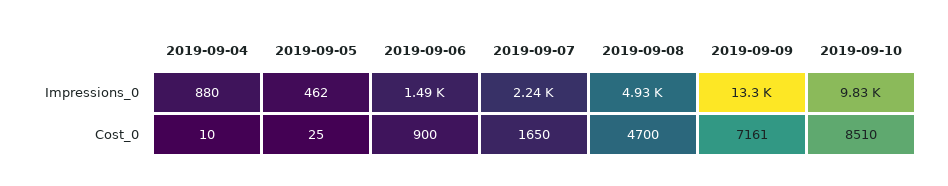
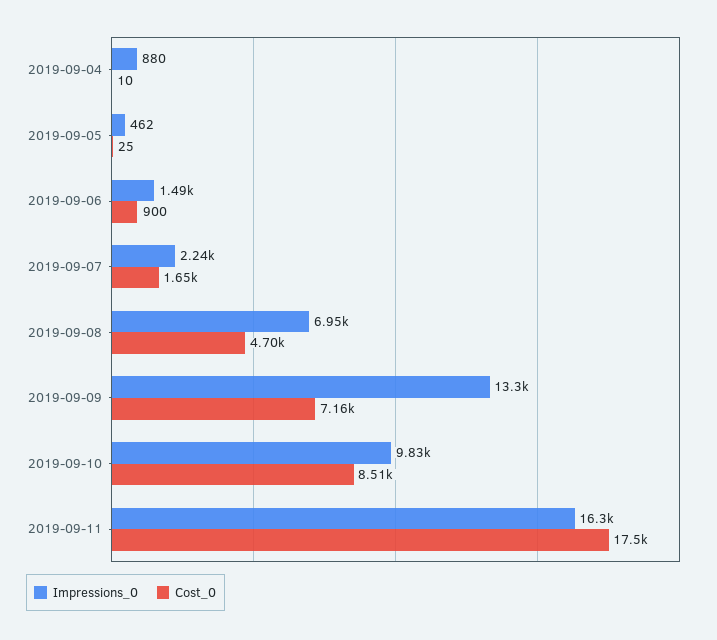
Impressions_0, 2019-09-08: 4930 -> 6950
Impressions_0, 2019-09-11: none -> 16300
Cost_0, 2019-09-11: none -> 17500

